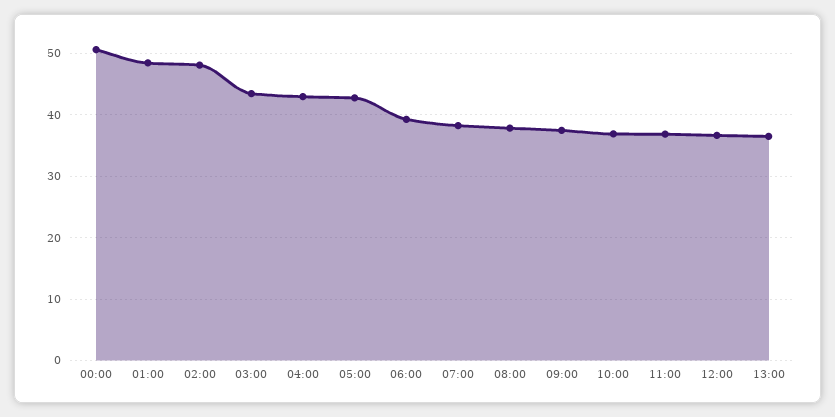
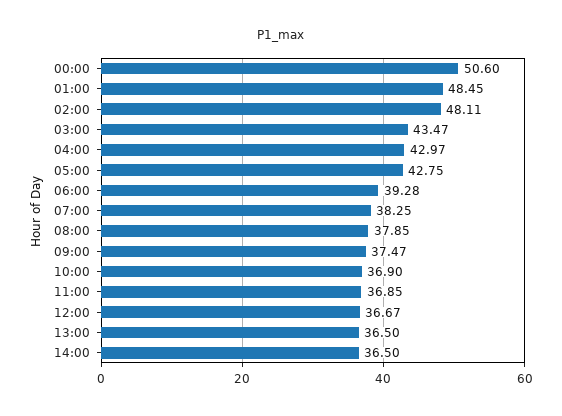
14:00: none -> 36.5

